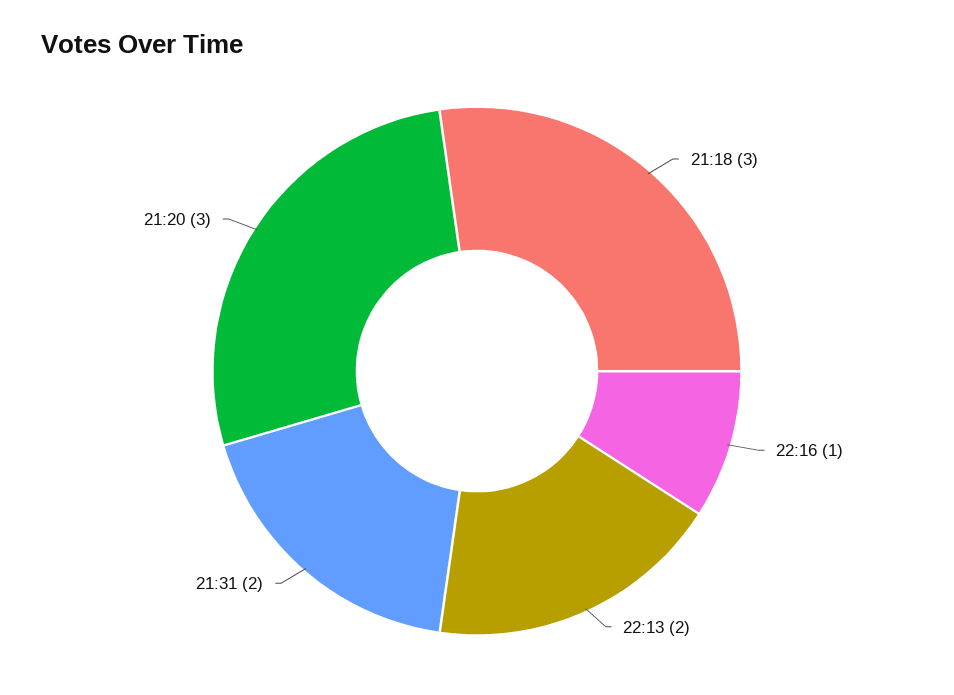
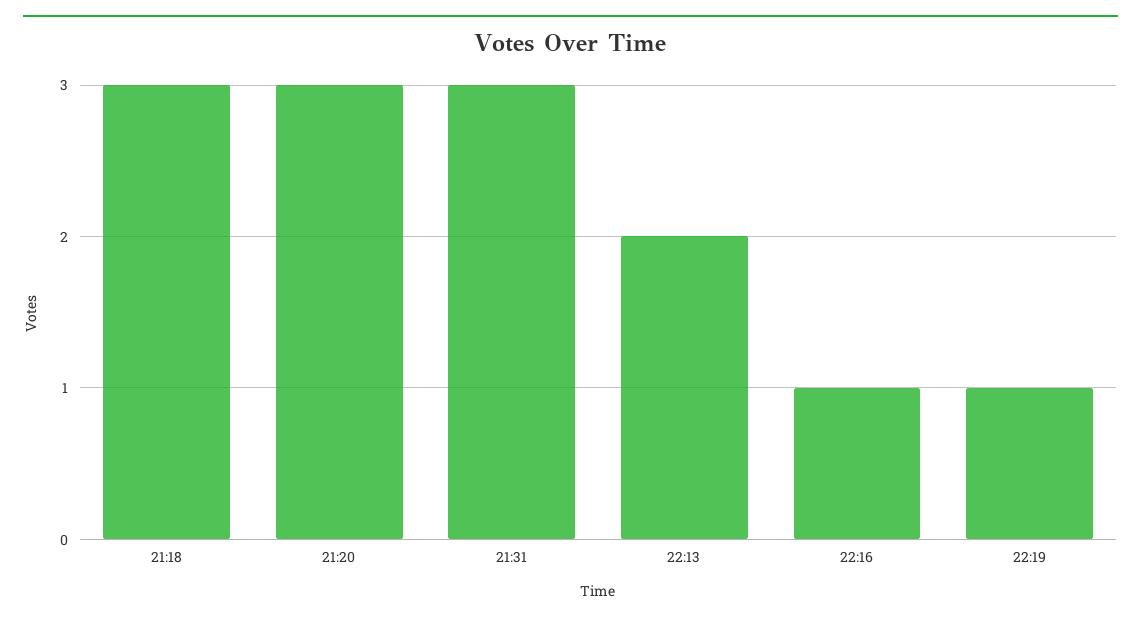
21:31: 2 -> 3
22:19: none -> 1

